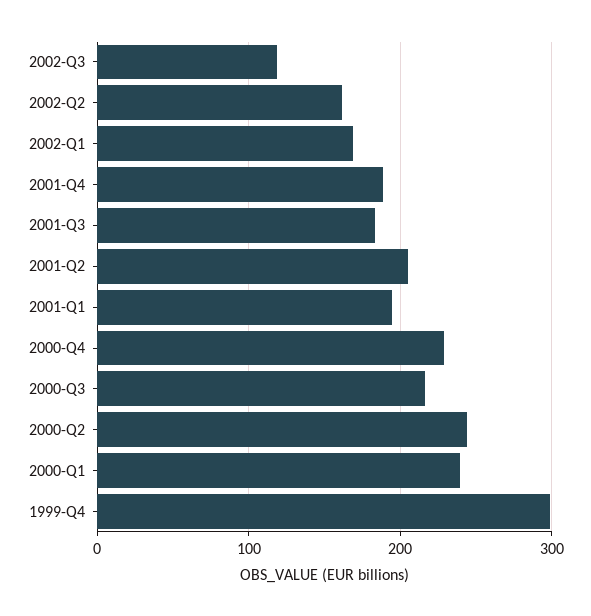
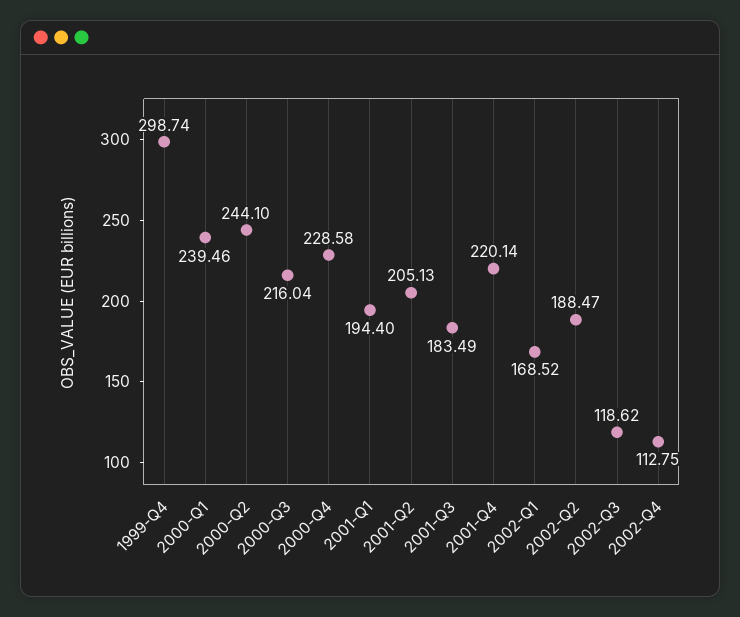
2002-Q2: 160 -> 188.47
2001-Q4: 190 -> 220.14
2002-Q4: none -> 112.75

